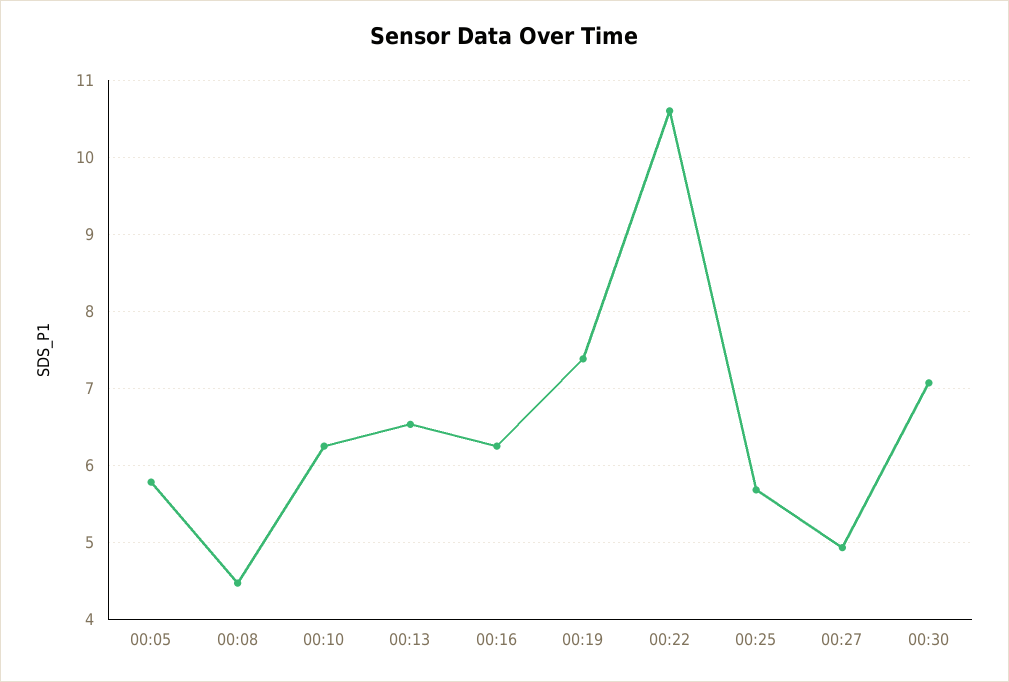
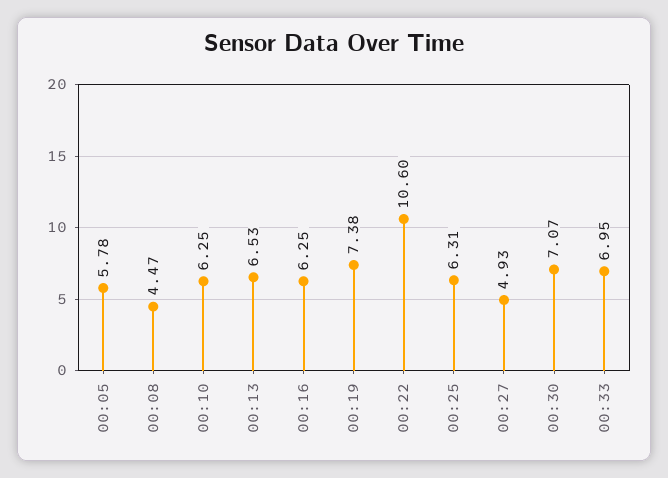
00:25: 5.7 -> 6.31
00:33: none -> 6.95

